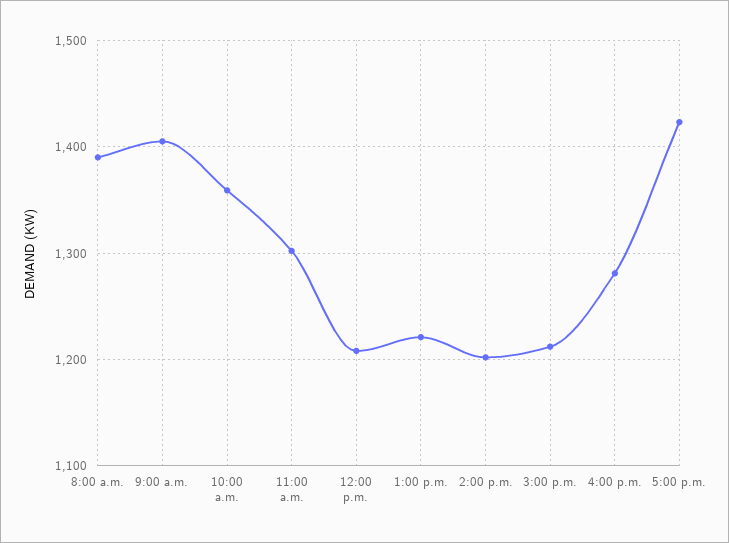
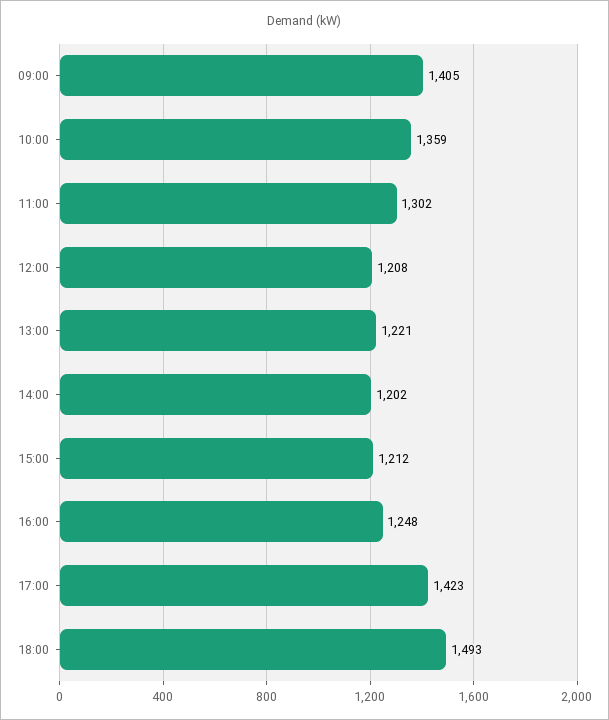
8:00 a.m.: 1390 -> none
4:00 p.m.: 1280 -> 1248
18:00: none -> 1493

